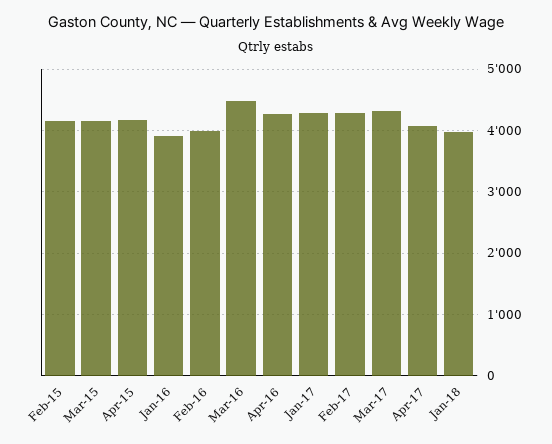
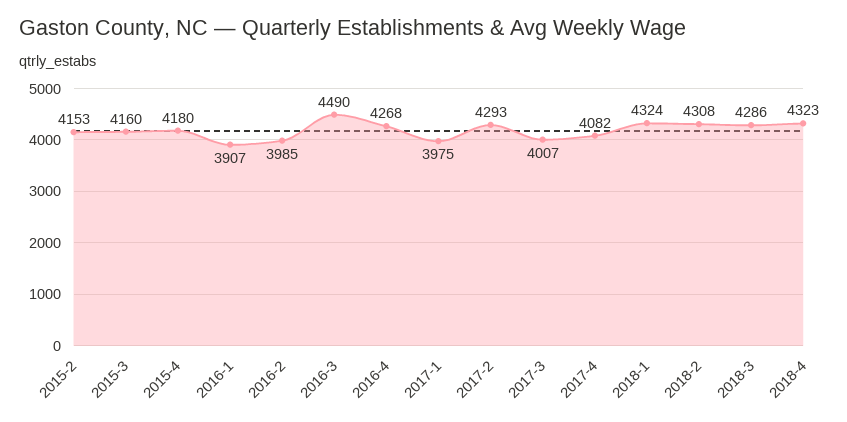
Jan-17: 4300 -> 3975
Mar-17: 4300 -> 4007
Jan-18: 4000 -> 4324
2018-2: none -> 4308
2018-3: none -> 4286
2018-4: none -> 4323

